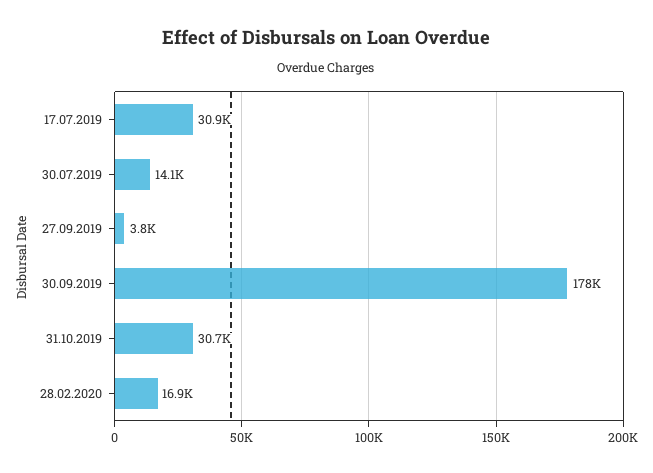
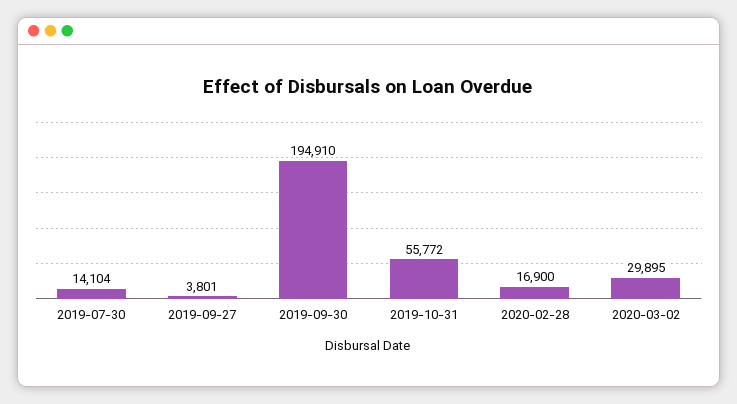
17.07.2019: 30900 -> none
30.09.2019: 178000 -> 194910
31.10.2019: 30700 -> 55772
2020-03-02: none -> 29895

